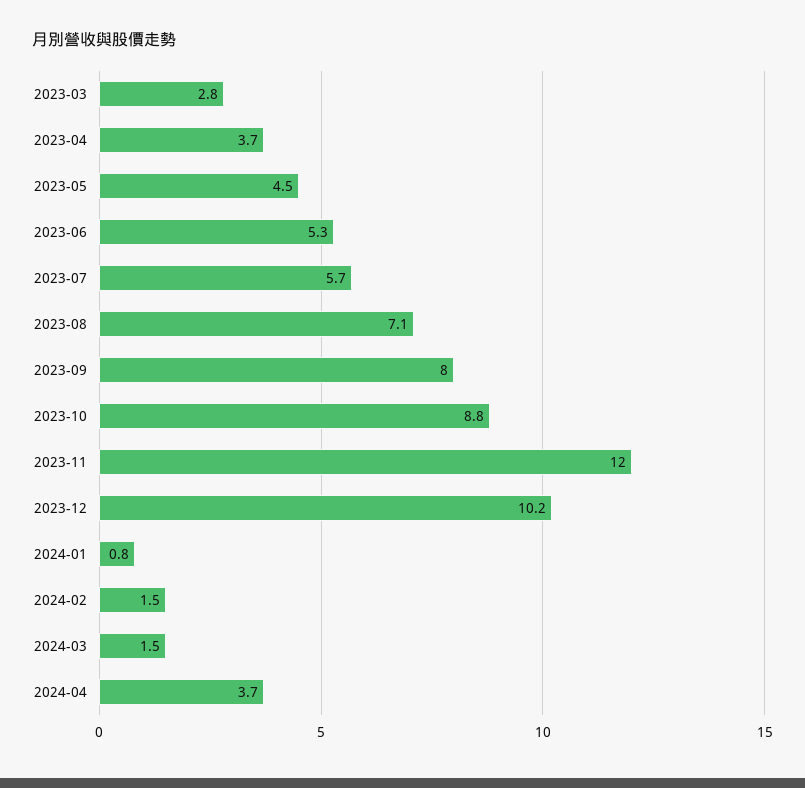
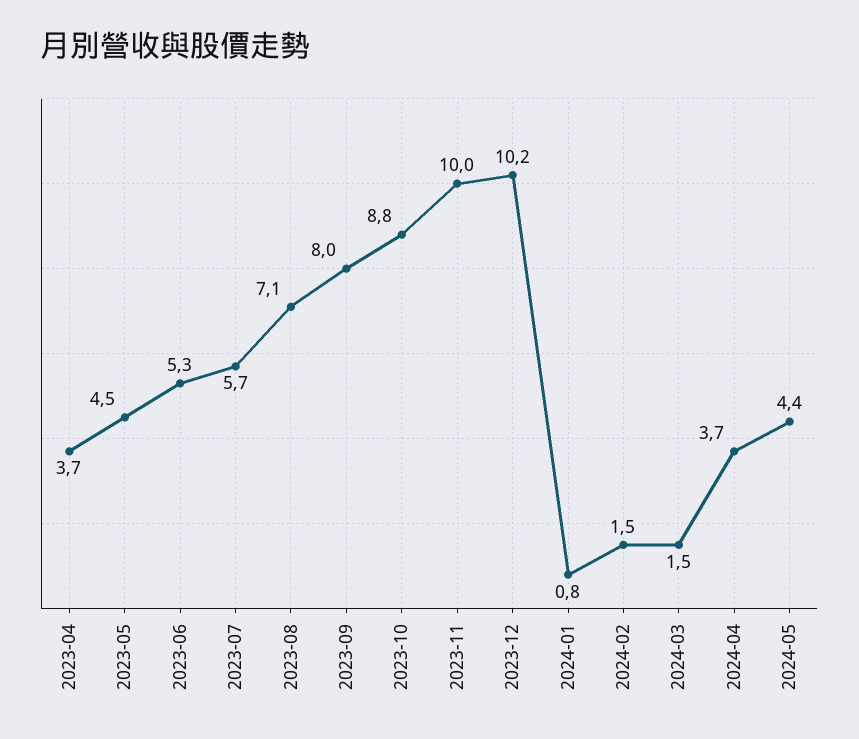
2023-03: 2.8 -> none
2023-11: 12 -> 10
2024-05: none -> 4.4

